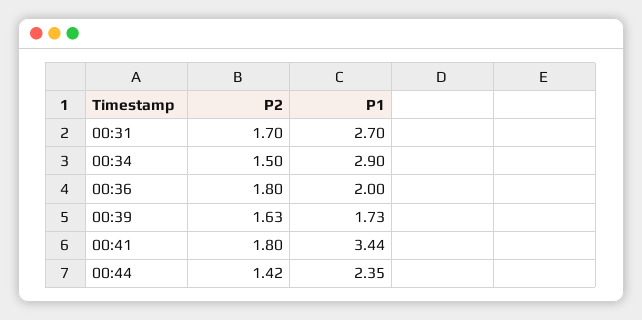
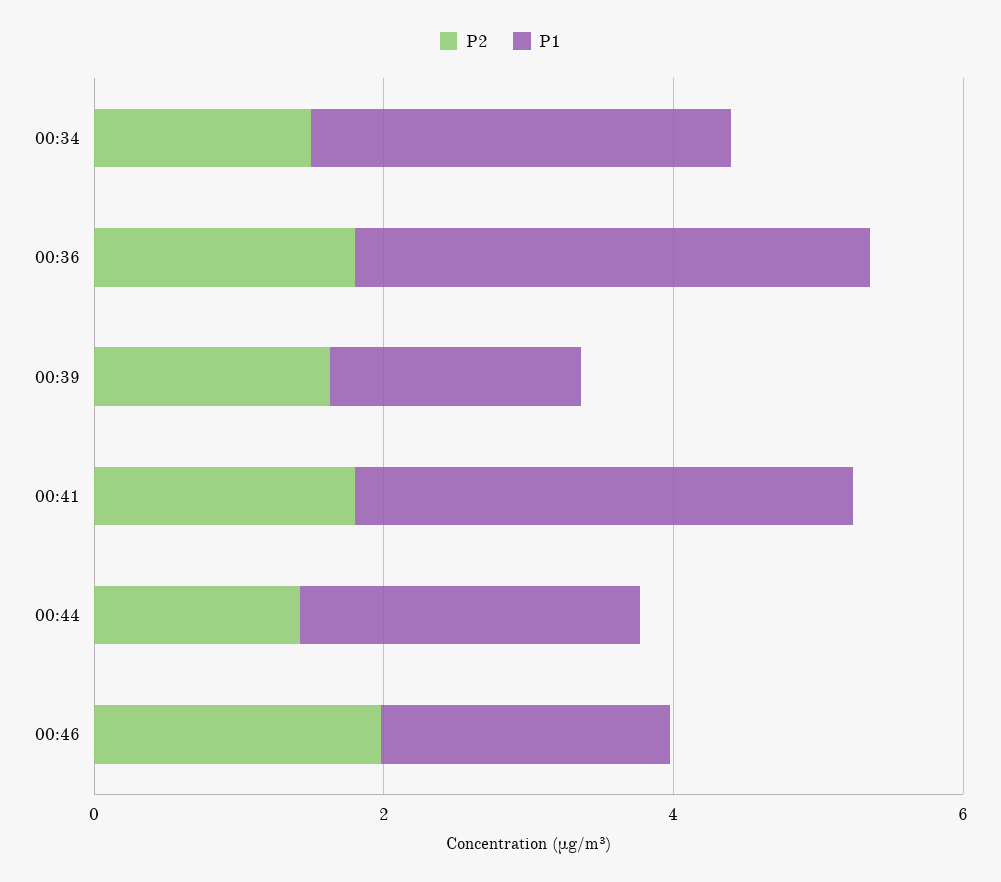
P2, 00:31: 1.7 -> none
P1, 00:31: 2.7 -> none
P1, 00:36: 2 -> 3.5
P2, 00:46: none -> 2
P1, 00:46: none -> 2

